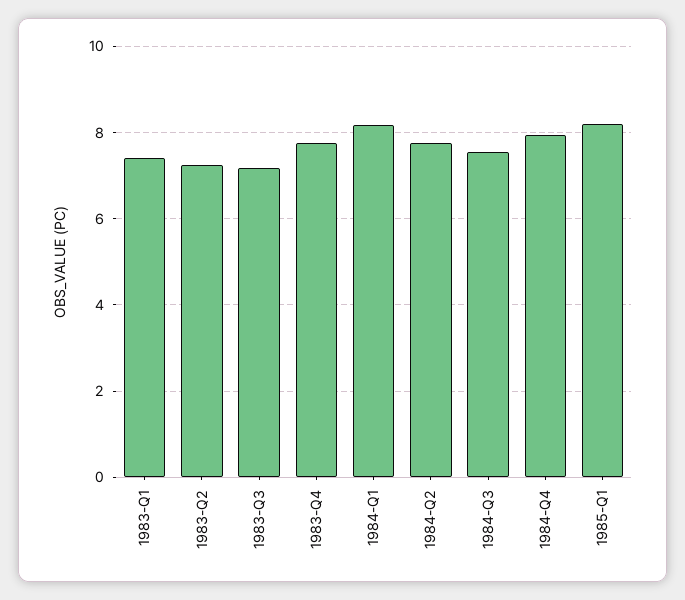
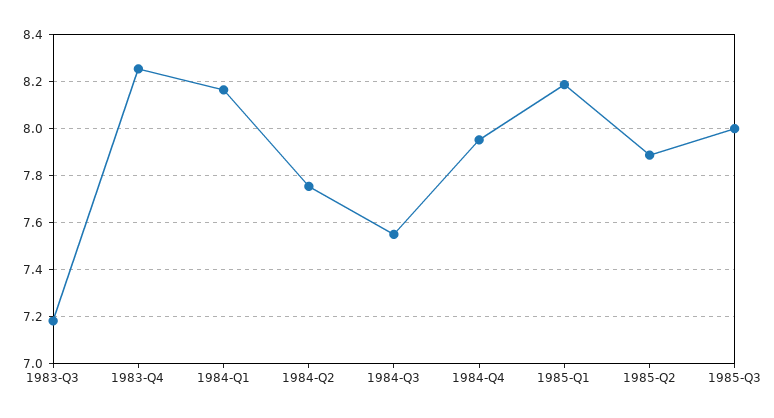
1983-Q1: 7.4 -> none
1983-Q2: 7.2 -> none
1983-Q4: 7.8 -> 8.25
1985-Q2: none -> 7.9
1985-Q3: none -> 8

